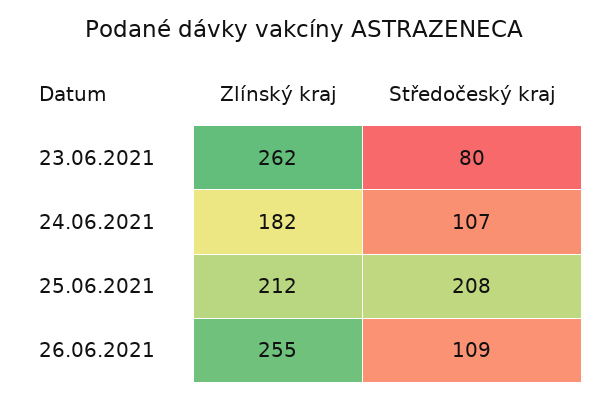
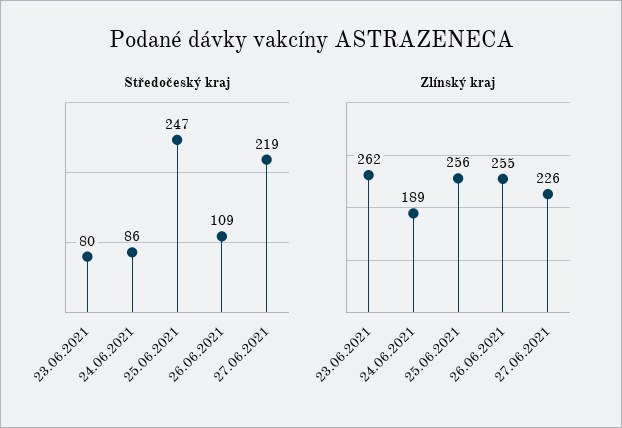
Zlínský kraj, 24.06.2021: 182 -> 189
Středočeský kraj, 24.06.2021: 107 -> 86
Zlínský kraj, 25.06.2021: 212 -> 256
Středočeský kraj, 25.06.2021: 208 -> 247
Středočeský kraj, 27.06.2021: none -> 219
Zlínský kraj, 27.06.2021: none -> 226

